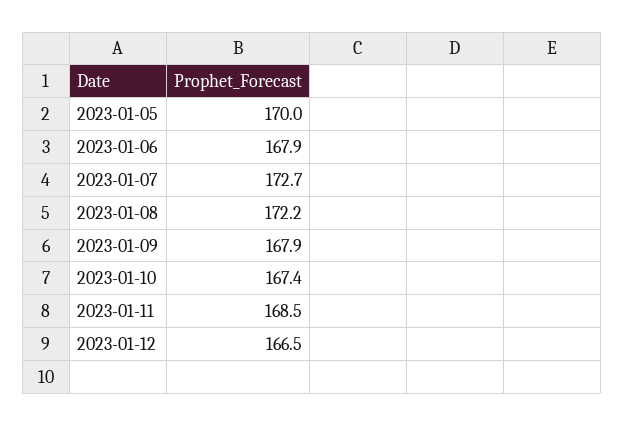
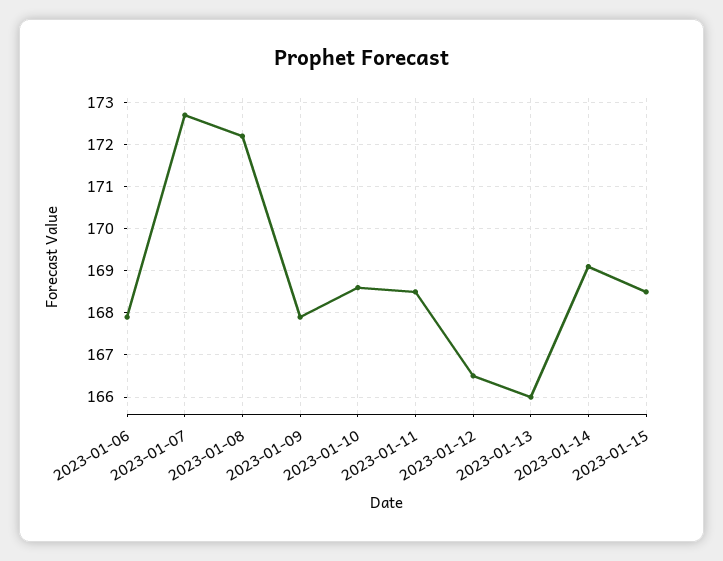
2023-01-05: 170 -> none
2023-01-10: 167.4 -> 168.5
2023-01-13: none -> 166
2023-01-14: none -> 169
2023-01-15: none -> 168.5

